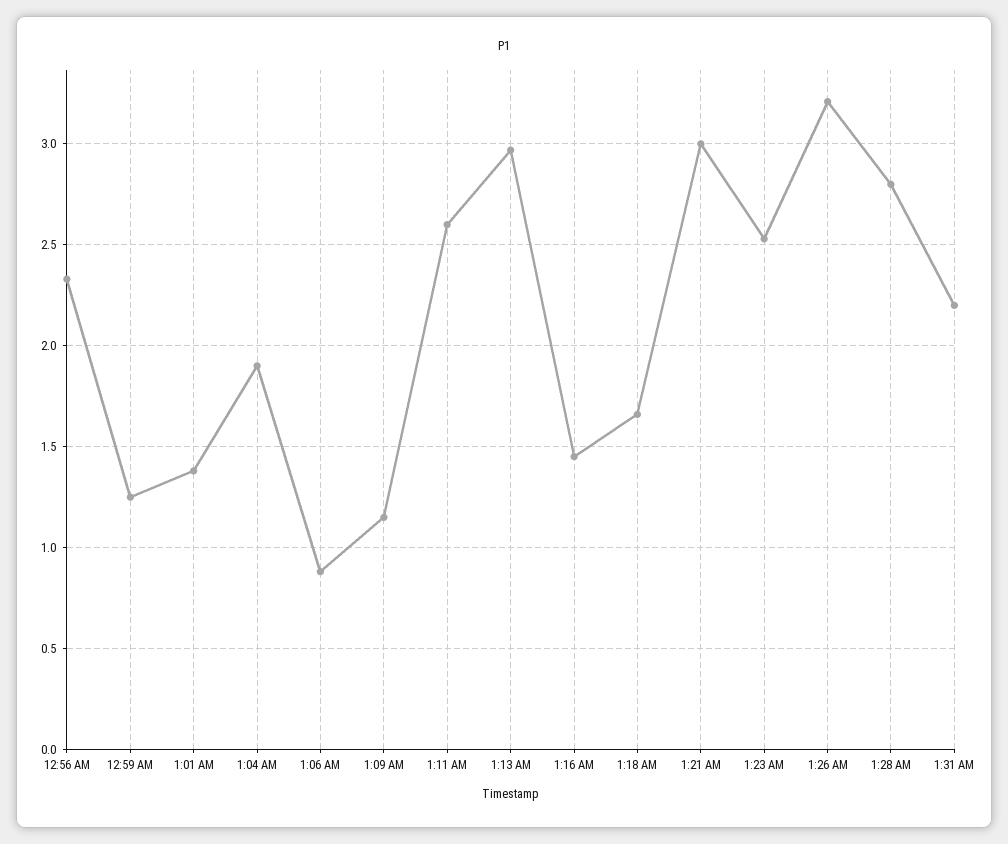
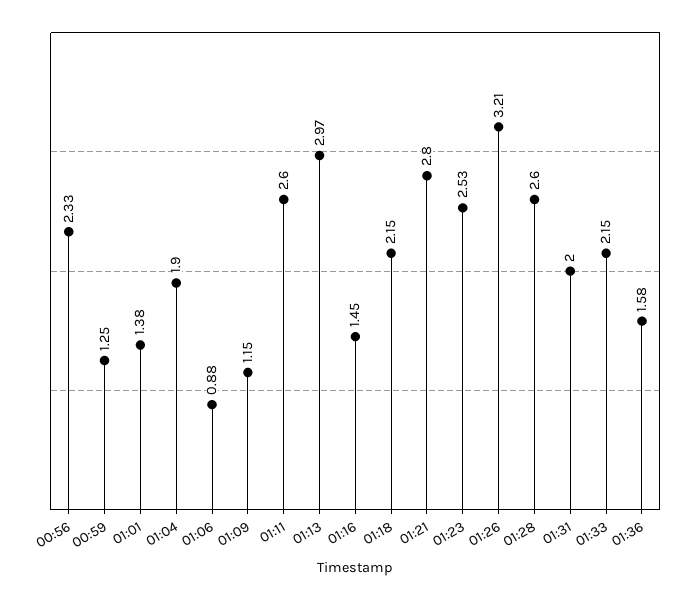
1:18 AM: 1.65 -> 2.15
1:21 AM: 3 -> 2.8
1:28 AM: 2.8 -> 2.6
1:31 AM: 2.2 -> 2
01:33: none -> 2.15
01:36: none -> 1.58

